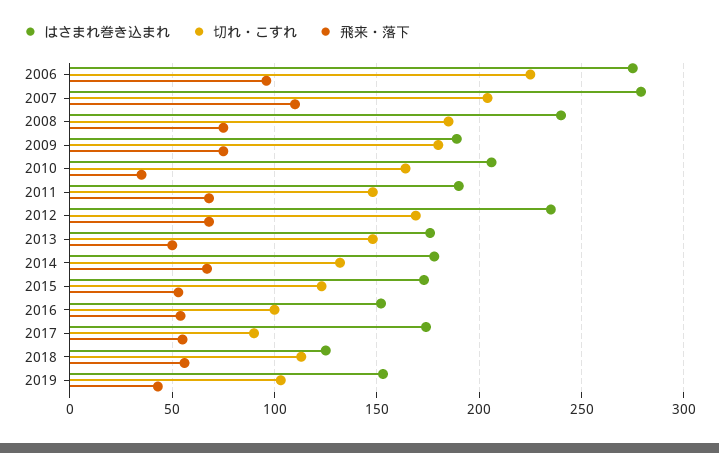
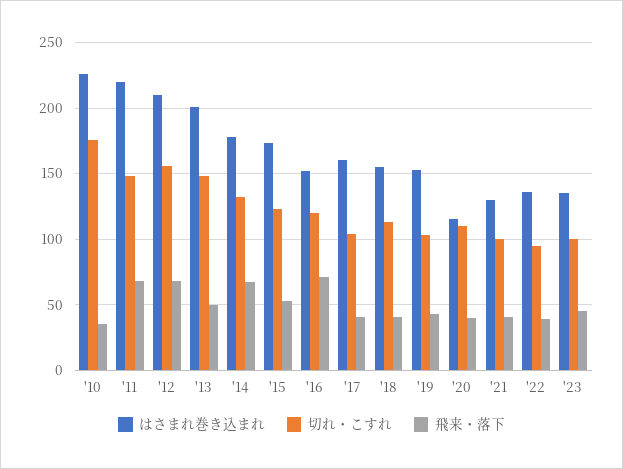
はさまれ巻き込まれ, 2006: 275 -> none
切れ・こすれ, 2006: 225 -> none
飛来・落下, 2006: 95 -> none
はさまれ巻き込まれ, 2007: 280 -> none
切れ・こすれ, 2007: 205 -> none
飛来・落下, 2007: 110 -> none
はさまれ巻き込まれ, 2008: 240 -> none
切れ・こすれ, 2008: 185 -> none
飛来・落下, 2008: 75 -> none
はさまれ巻き込まれ, 2009: 190 -> none
切れ・こすれ, 2009: 180 -> none
飛来・落下, 2009: 75 -> none
はさまれ巻き込まれ, 2010: 205 -> 225
切れ・こすれ, 2010: 165 -> 175
はさまれ巻き込まれ, 2011: 190 -> 220
はさまれ巻き込まれ, 2012: 235 -> 210
切れ・こすれ, 2012: 170 -> 155
はさまれ巻き込まれ, 2013: 175 -> 200
切れ・こすれ, 2016: 100 -> 120
飛来・落下, 2016: 55 -> 70
はさまれ巻き込まれ, 2017: 175 -> 160
切れ・こすれ, 2017: 90 -> 105
飛来・落下, 2017: 55 -> 40
はさまれ巻き込まれ, 2018: 125 -> 155
飛来・落下, 2018: 55 -> 40
はさまれ巻き込まれ, '20: none -> 115
切れ・こすれ, '20: none -> 110
飛来・落下, '20: none -> 40
はさまれ巻き込まれ, '21: none -> 130
切れ・こすれ, '21: none -> 100
飛来・落下, '21: none -> 40
はさまれ巻き込まれ, '22: none -> 135
切れ・こすれ, '22: none -> 95
飛来・落下, '22: none -> 40
はさまれ巻き込まれ, '23: none -> 135
切れ・こすれ, '23: none -> 100
飛来・落下, '23: none -> 45

